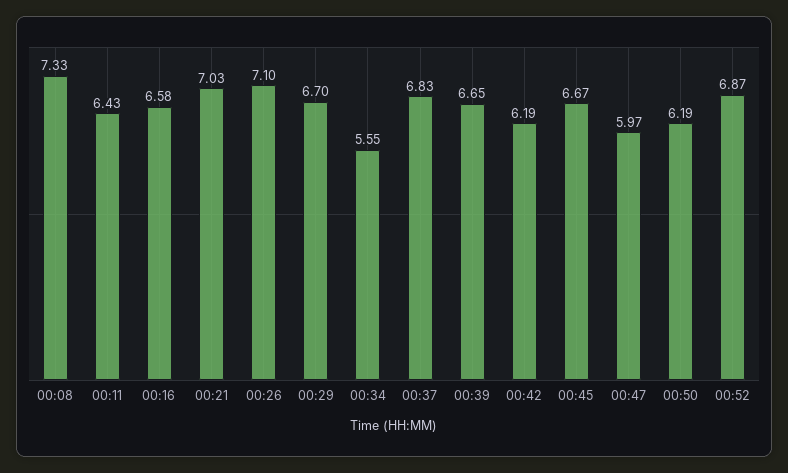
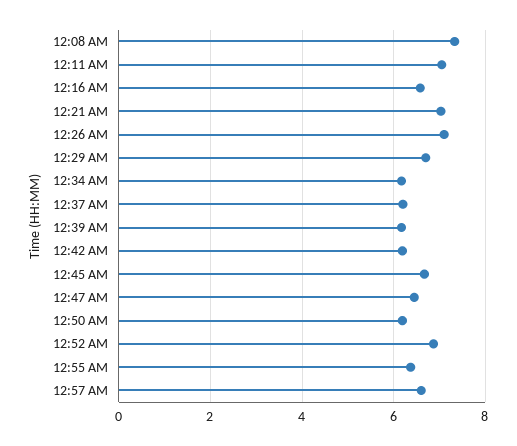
00:11: 6.43 -> 7
00:34: 5.55 -> 6.2
00:37: 6.83 -> 6.2
00:39: 6.65 -> 6.2
00:47: 5.97 -> 6.4
12:55 AM: none -> 6.4
12:57 AM: none -> 6.6

